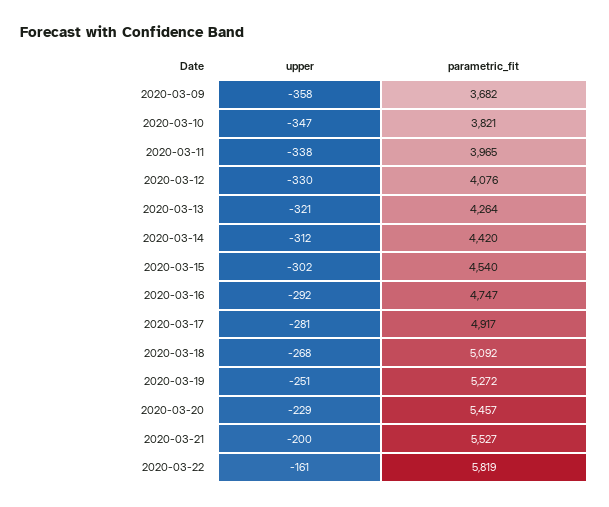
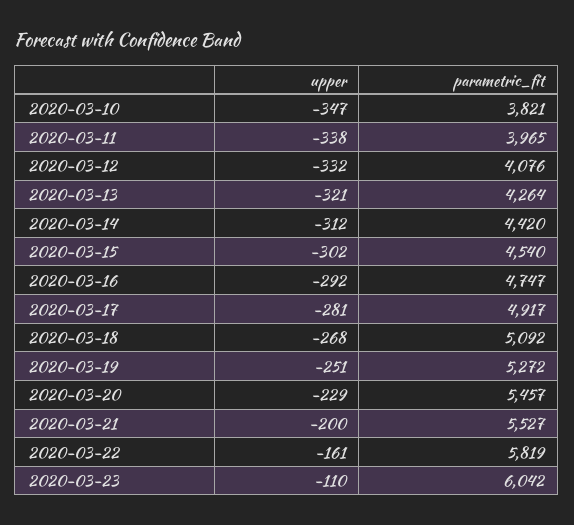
upper, 2020-03-09: -358 -> none
parametric_fit, 2020-03-09: 3682 -> none
upper, 2020-03-12: -330 -> -332
upper, 2020-03-23: none -> -110
parametric_fit, 2020-03-23: none -> 6042

